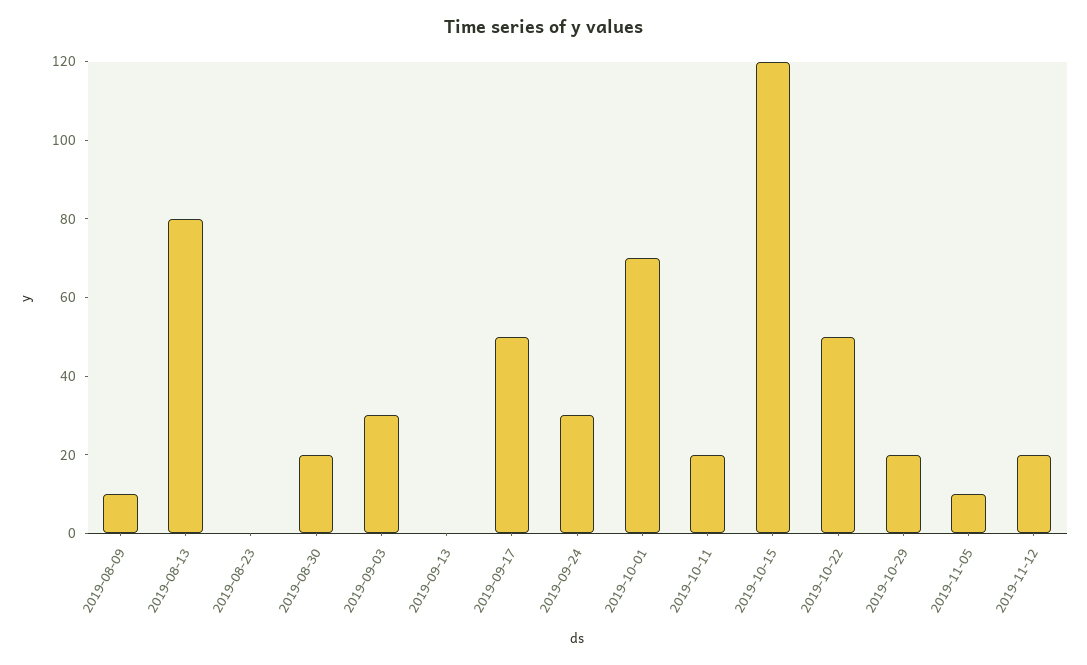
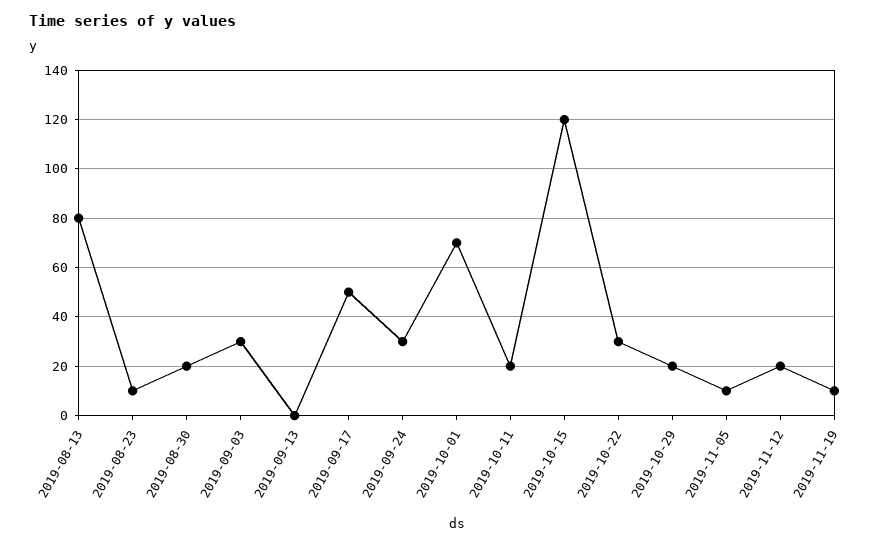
2019-08-09: 10 -> none
2019-08-23: 0 -> 10
2019-10-22: 50 -> 30
2019-11-19: none -> 10

